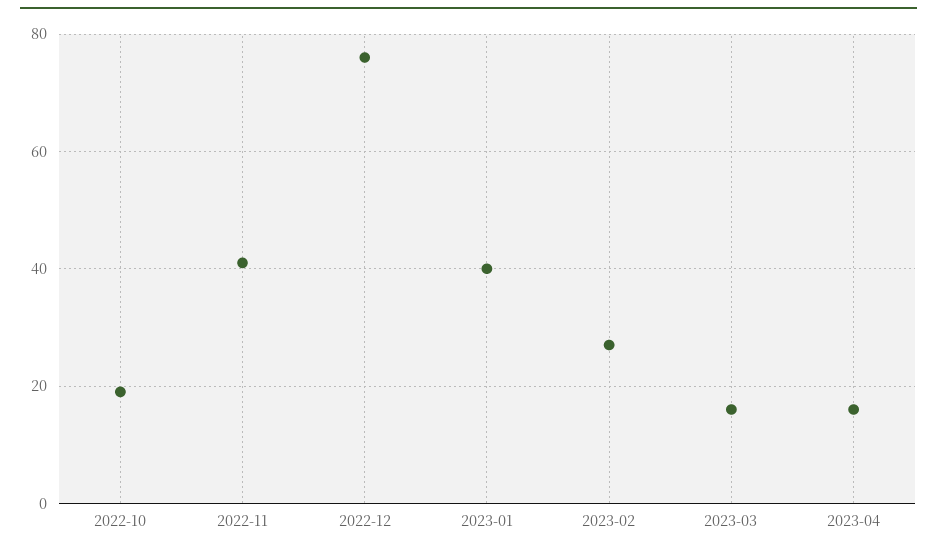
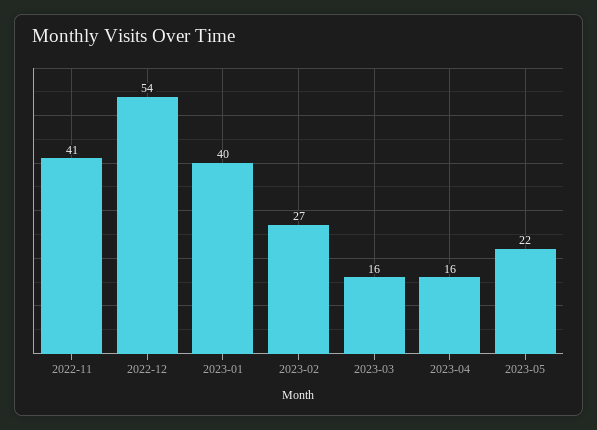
2022-10: 20 -> none
2022-12: 75 -> 54
2023-05: none -> 22

